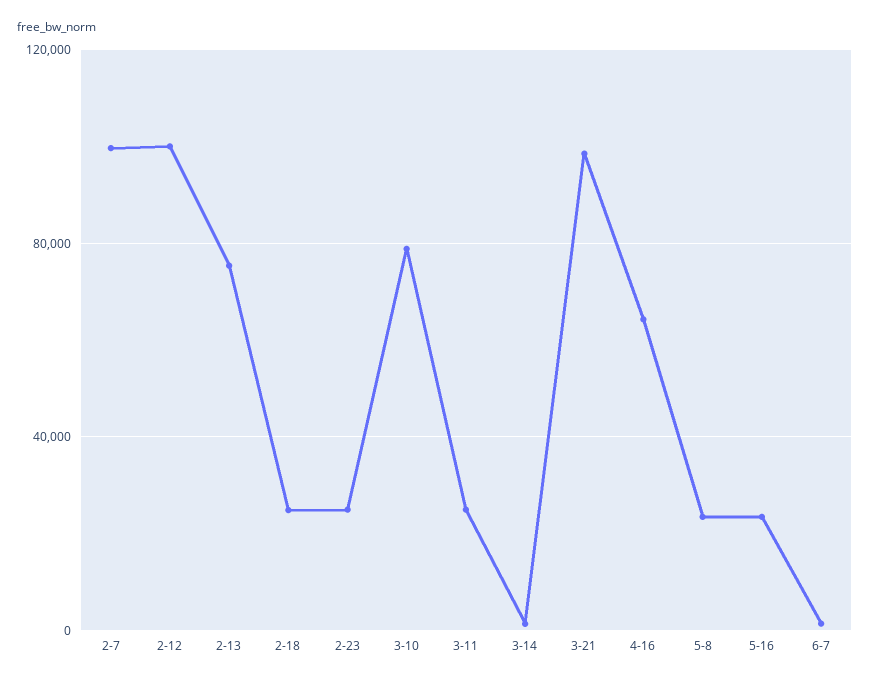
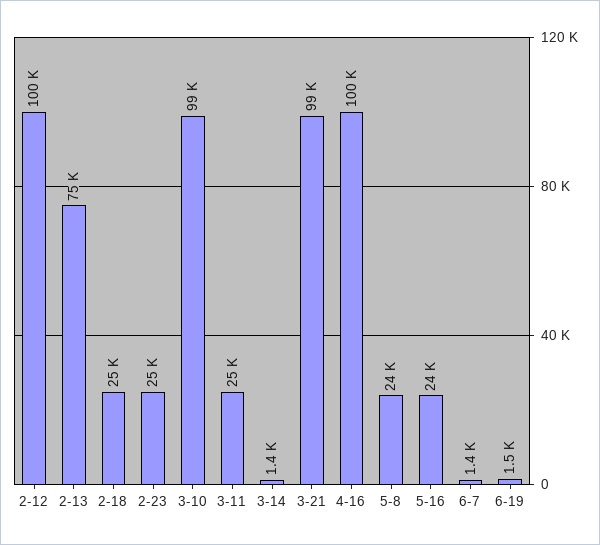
2-7: 100000 -> none
3-10: 80000 -> 99000
4-16: 65000 -> 100000
6-19: none -> 1500

